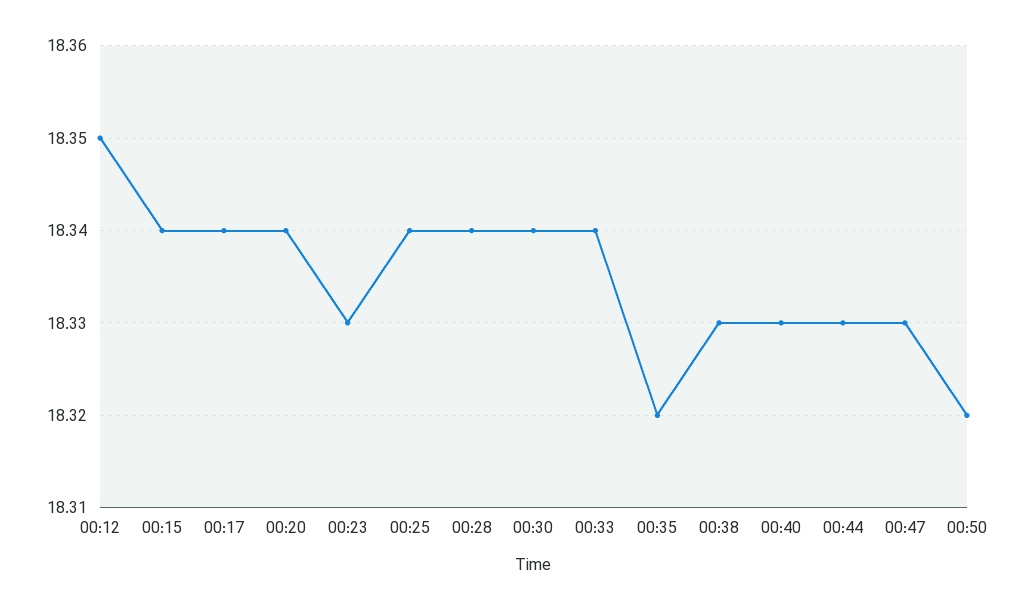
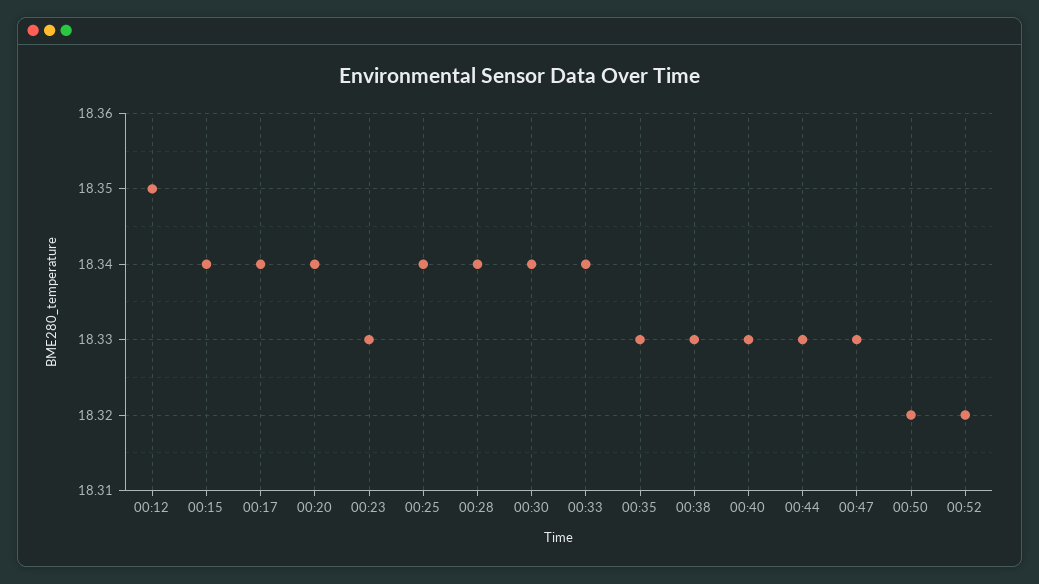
00:35: 18.32 -> 18.33
00:52: none -> 18.32

